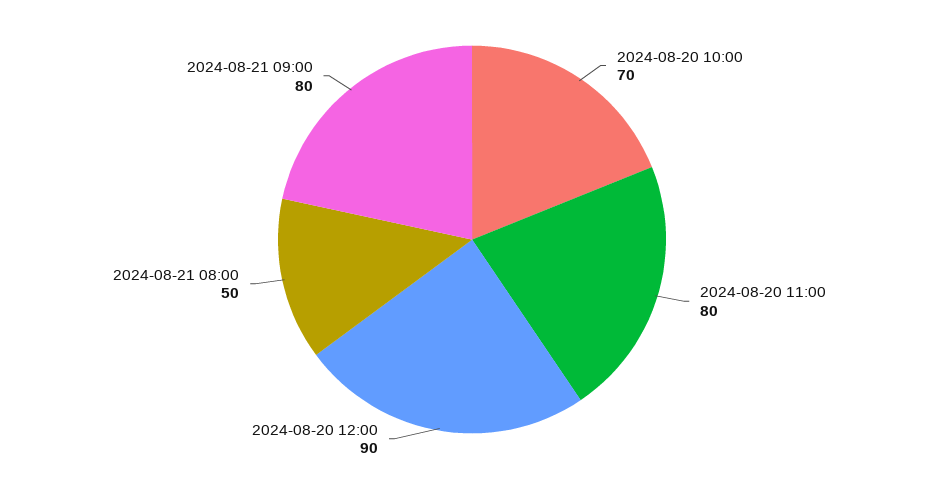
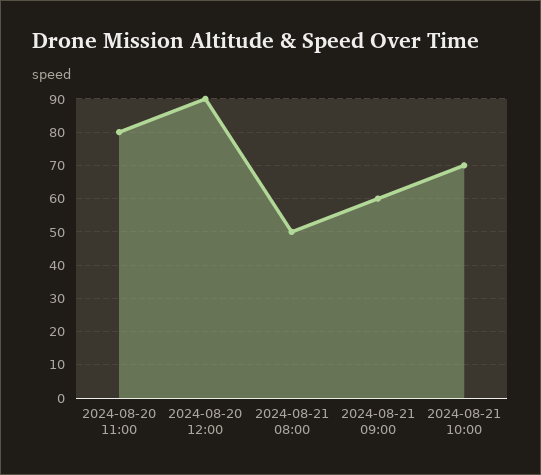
2024-08-20 10:00: 70 -> none
2024-08-21 09:00: 80 -> 60
2024-08-21 10:00: none -> 70

